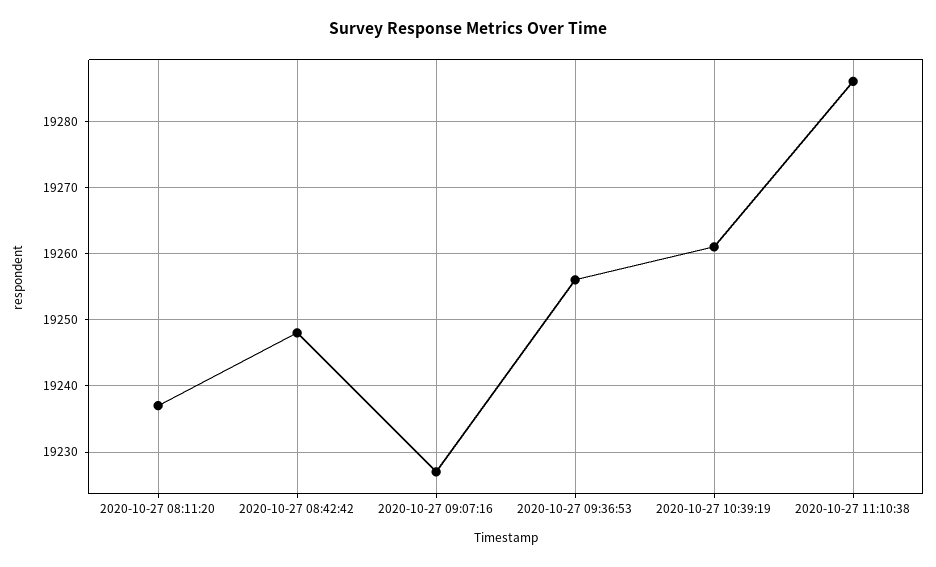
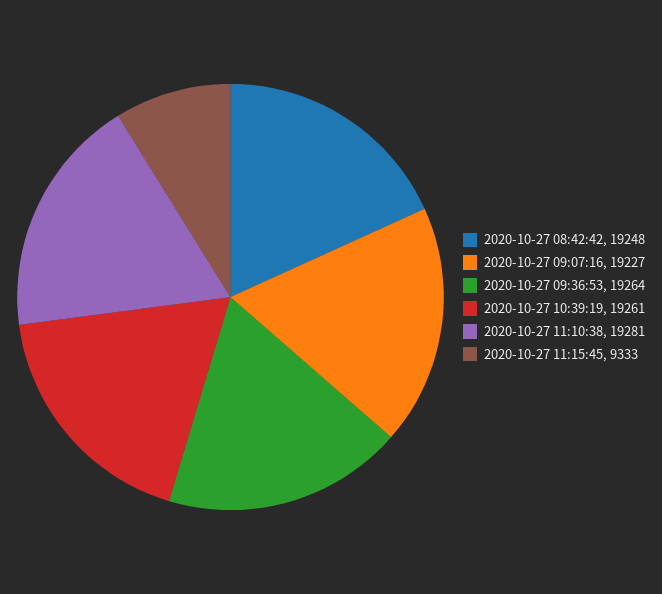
2020-10-27 08:11:20: 19237 -> none
2020-10-27 09:36:53: 19256 -> 19264
2020-10-27 11:10:38: 19286 -> 19281
2020-10-27 11:15:45: none -> 9333

